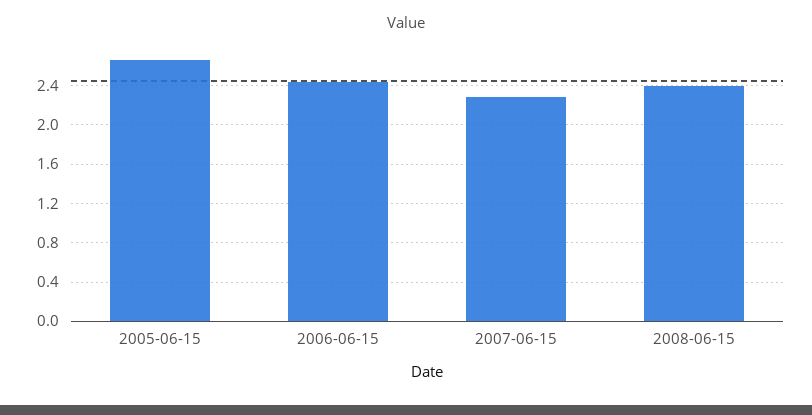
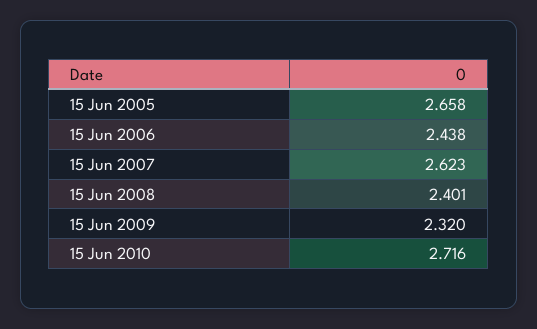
2007-06-15: 2.3 -> 2.623
15 Jun 2009: none -> 2.32
15 Jun 2010: none -> 2.716

